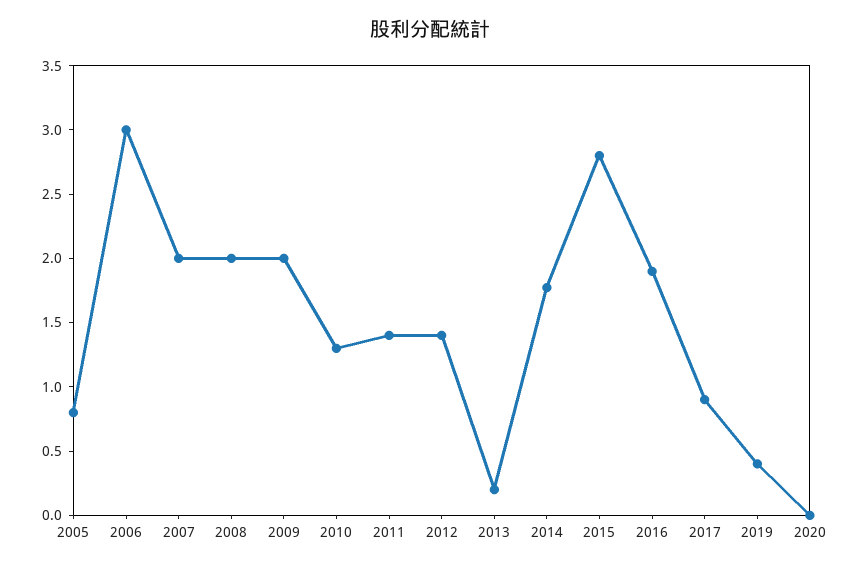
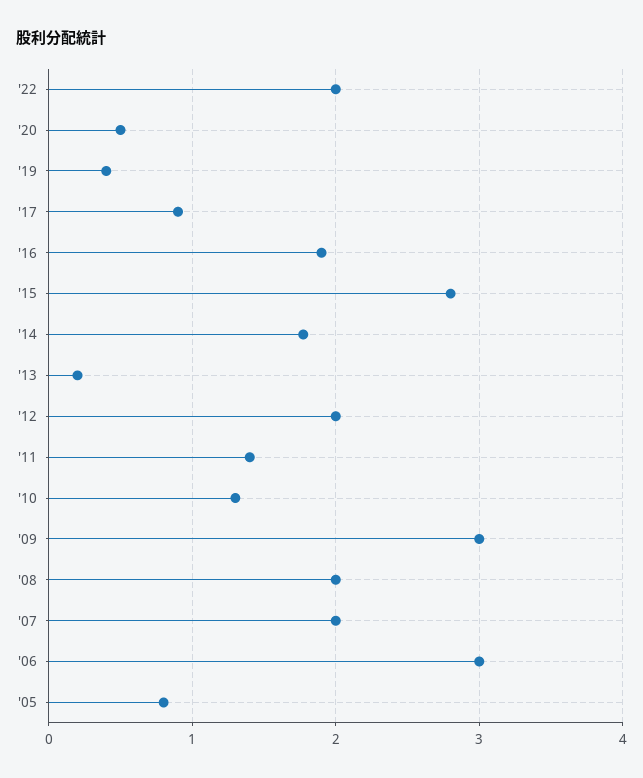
2009: 2 -> 3
2012: 1.4 -> 2
2020: 0 -> 0.5
'22: none -> 2

